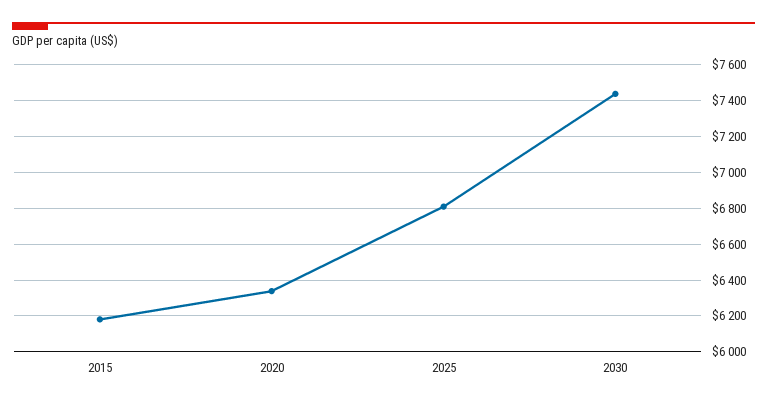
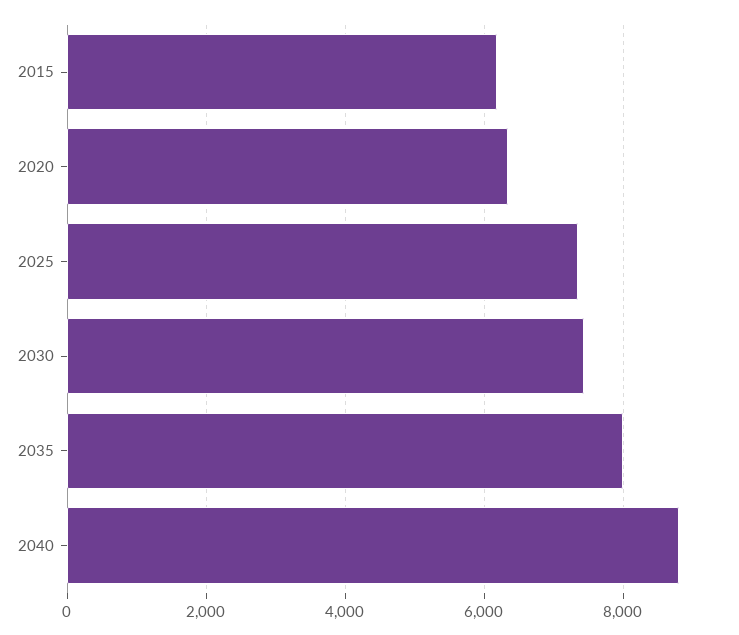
2025: 6800 -> 7400
2035: none -> 8000
2040: none -> 8800

